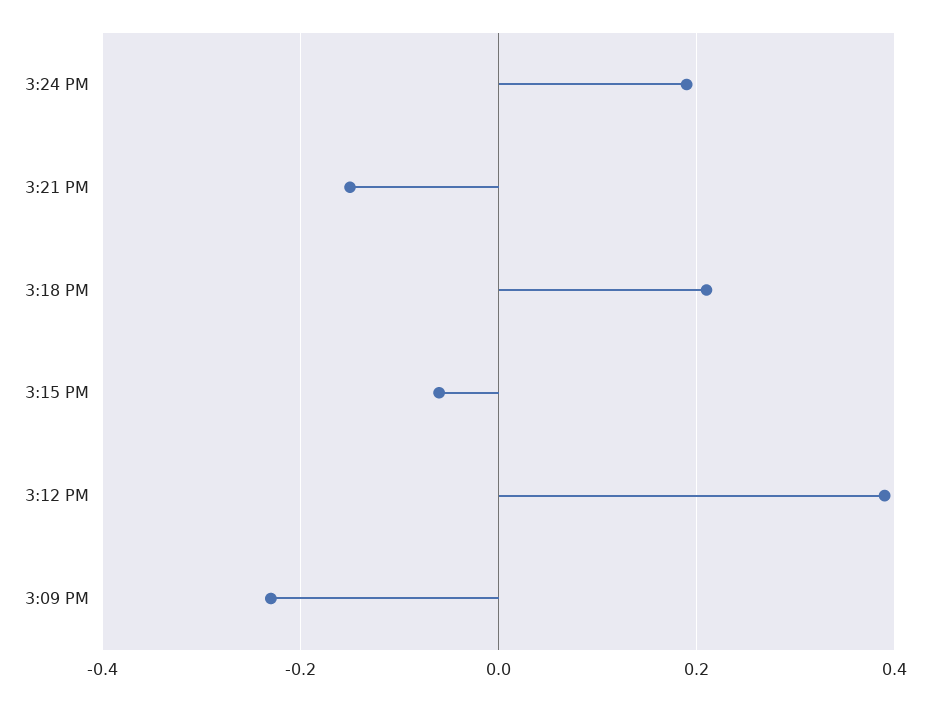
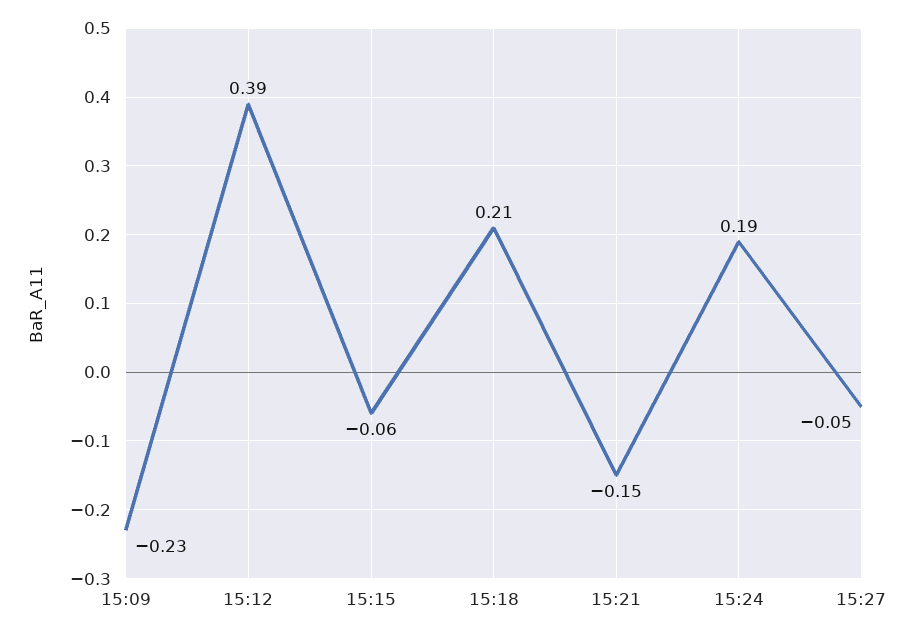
15:27: none -> -0.05

